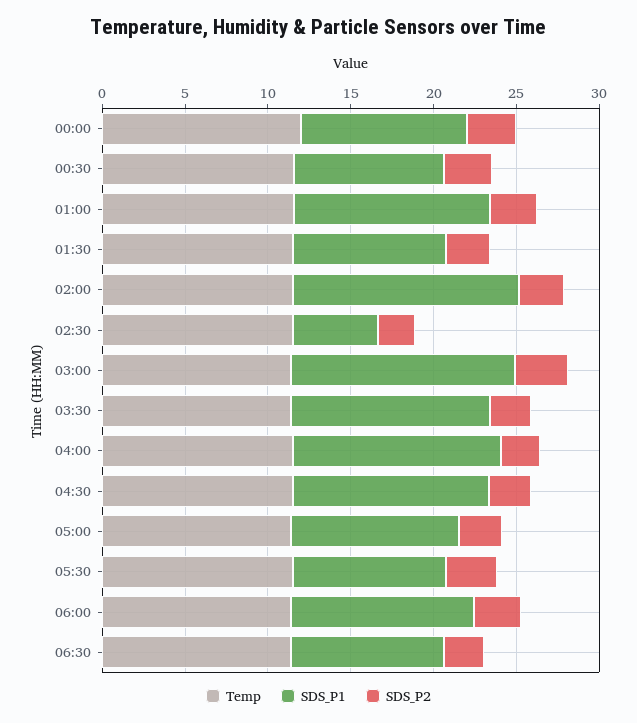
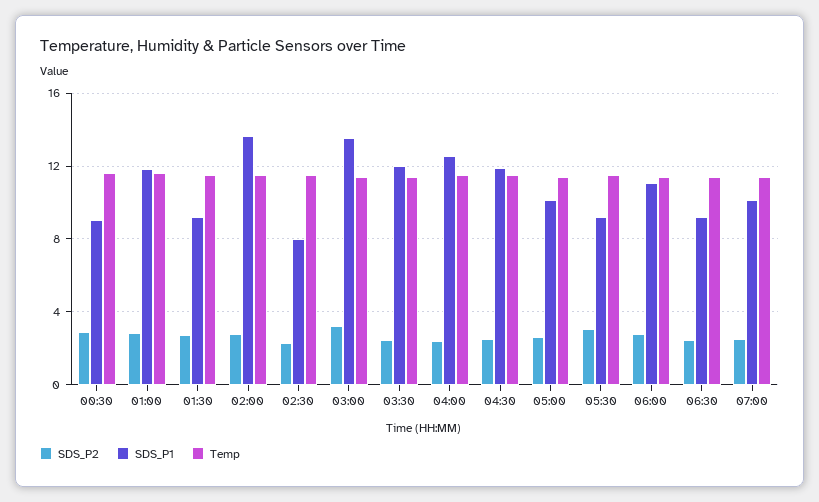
Temp, 00:00: 12 -> none
SDS_P1, 00:00: 10 -> none
SDS_P2, 00:00: 3 -> none
SDS_P1, 02:30: 5 -> 8
SDS_P2, 07:00: none -> 2.5
SDS_P1, 07:00: none -> 10
Temp, 07:00: none -> 11.5

